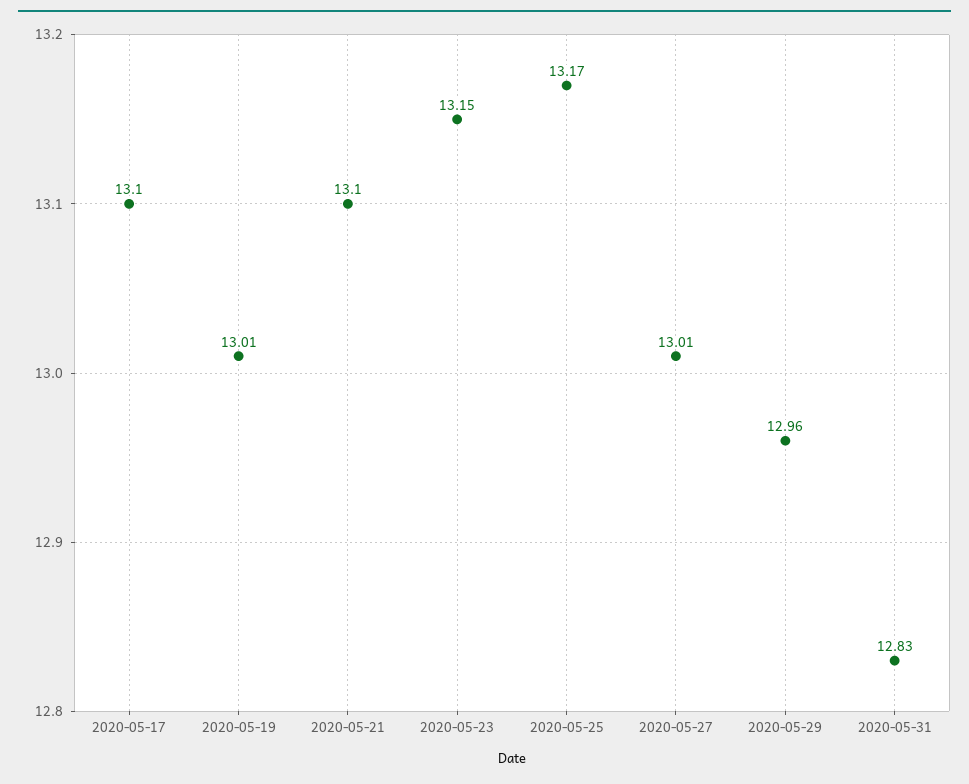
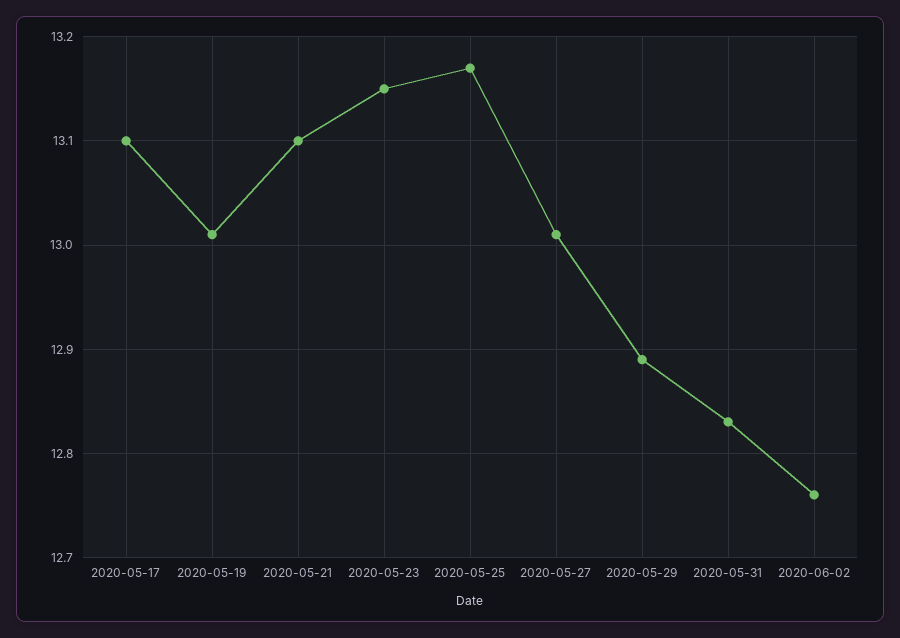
2020-05-29: 12.96 -> 12.89
2020-06-02: none -> 12.76

